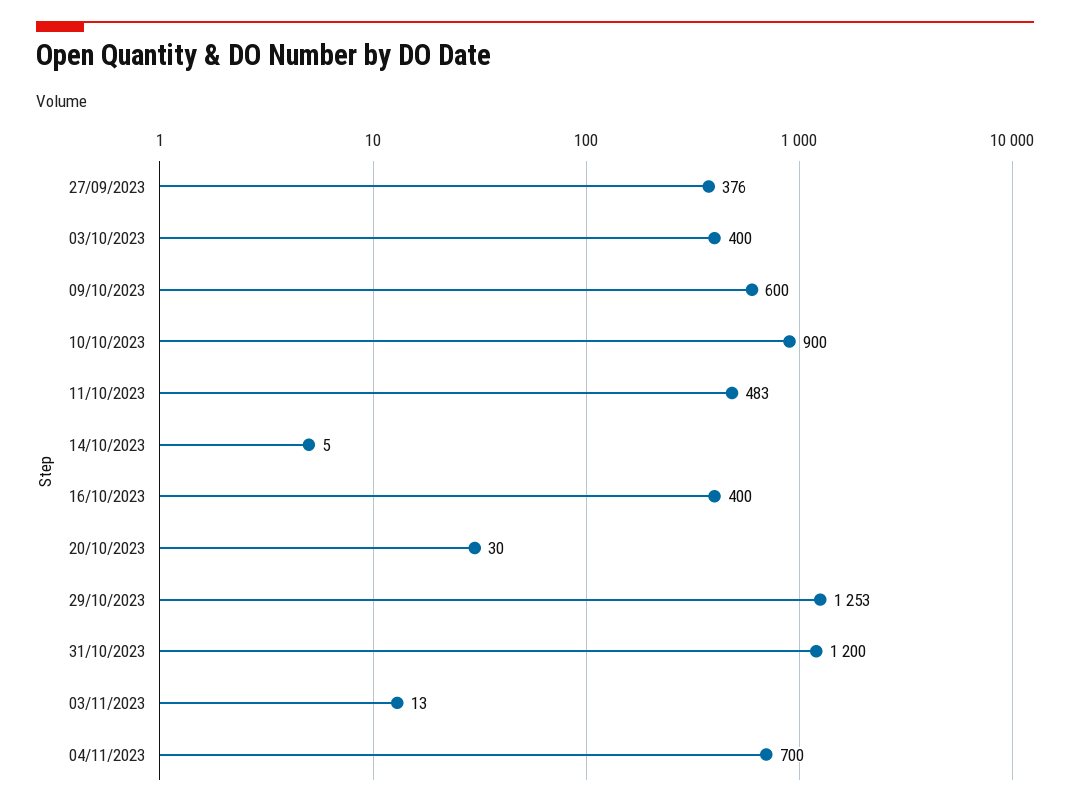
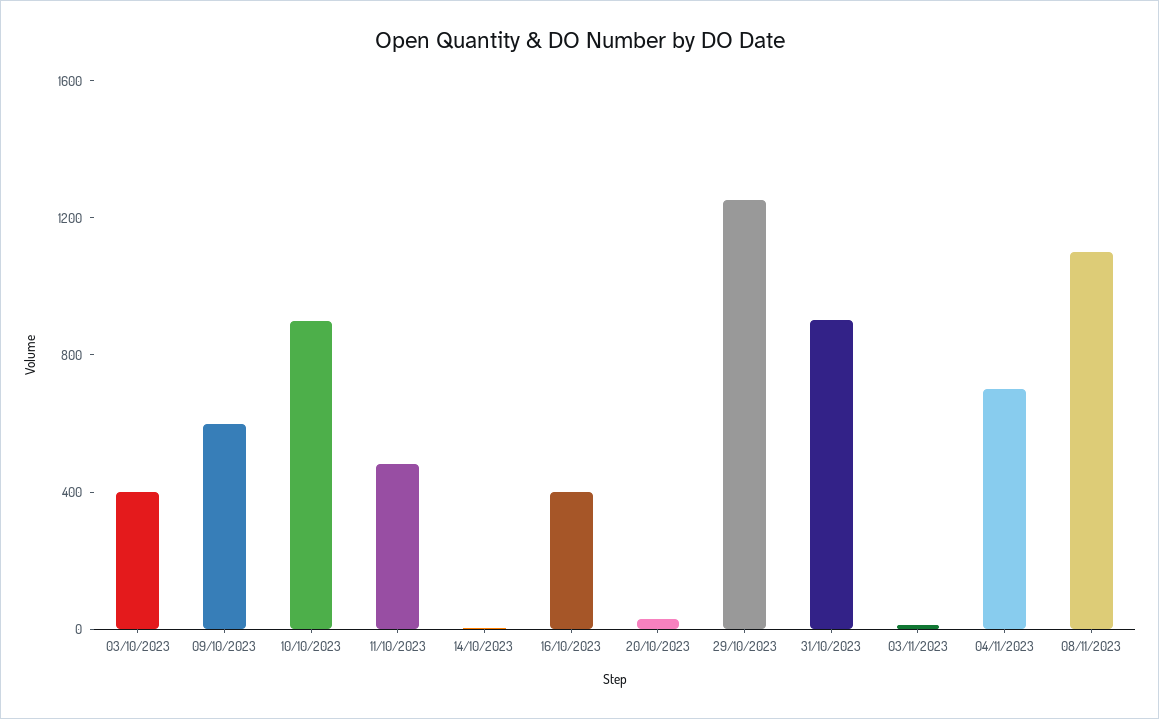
27/09/2023: 376 -> none
31/10/2023: 1200 -> 900
08/11/2023: none -> 1100

